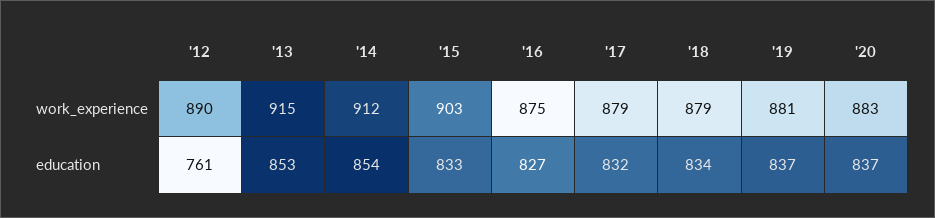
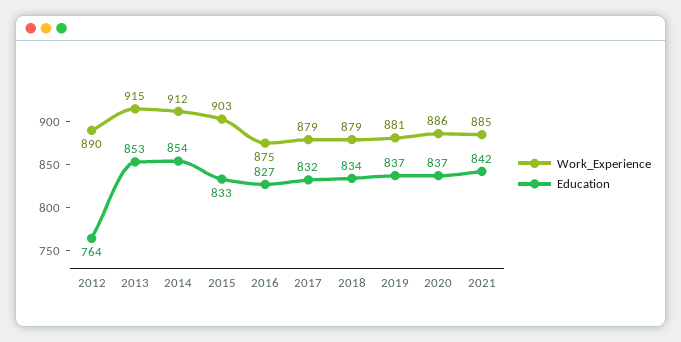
work_experience, '20: 883 -> 886
education, '12: 761 -> 764
work_experience, 2021: none -> 885
education, 2021: none -> 842

